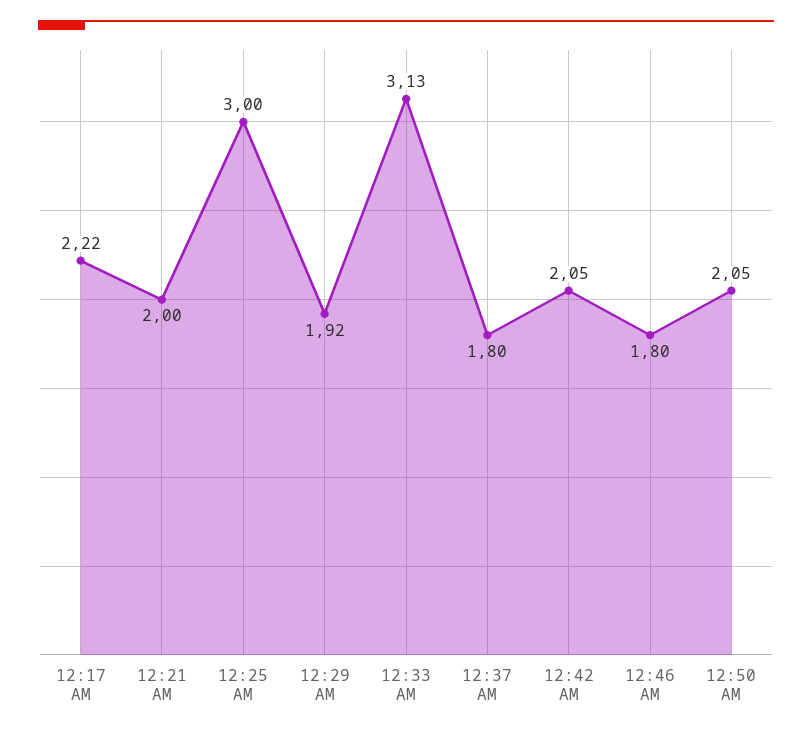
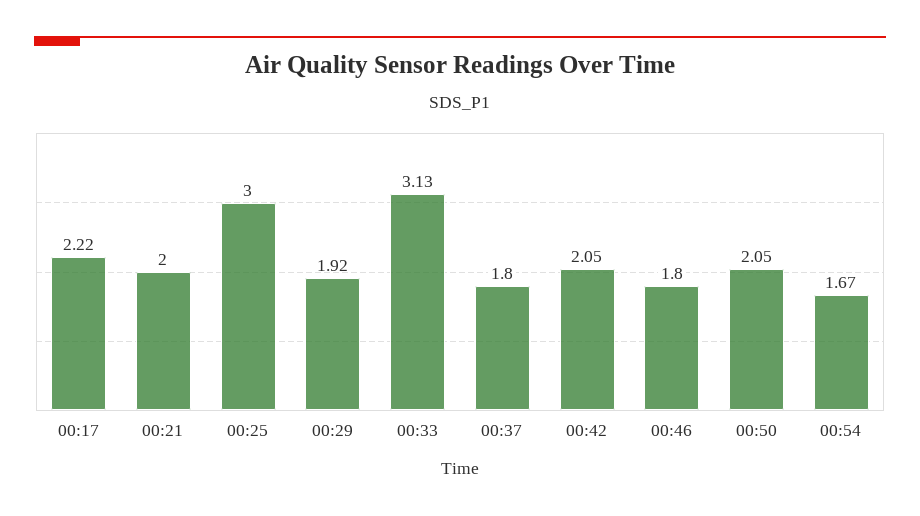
00:54: none -> 1.67

